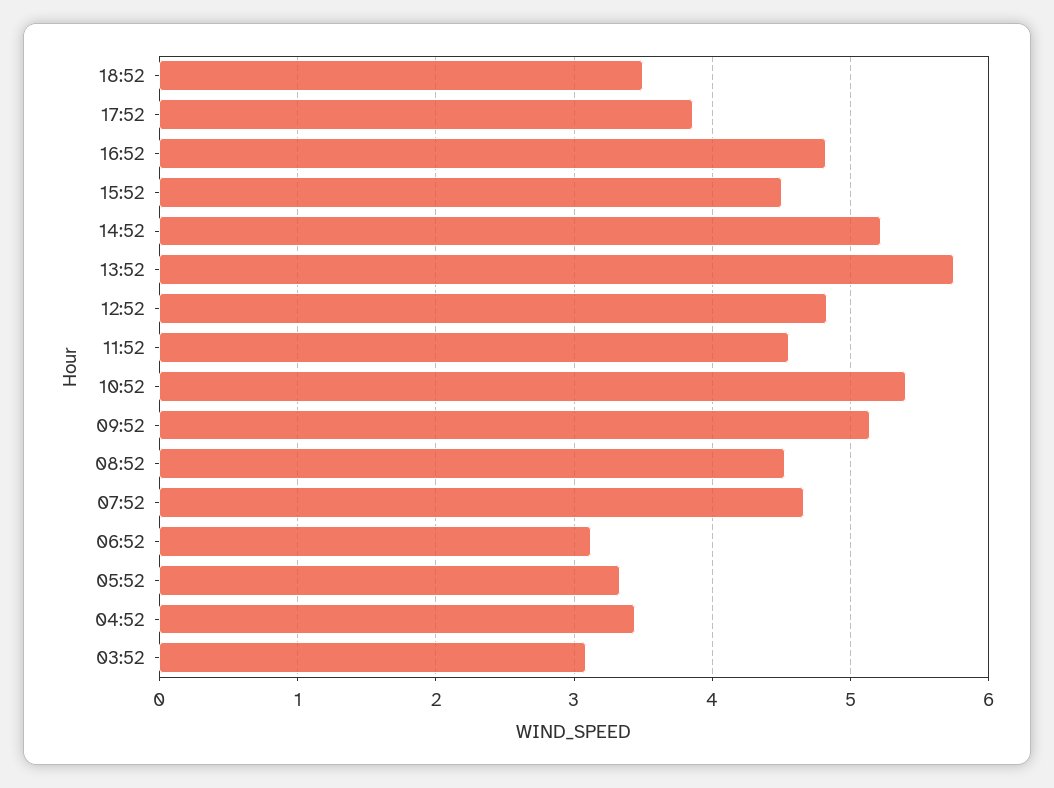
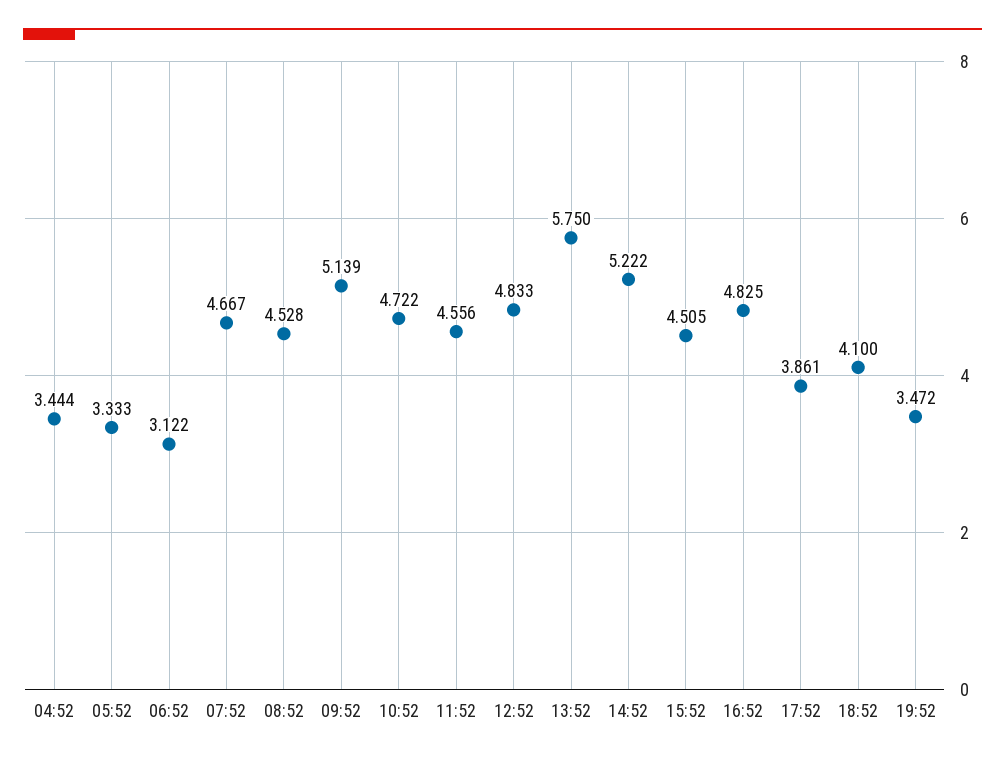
18:52: 3.5 -> 4.1
10:52: 5.4 -> 4.722
03:52: 3.1 -> none
19:52: none -> 3.472

